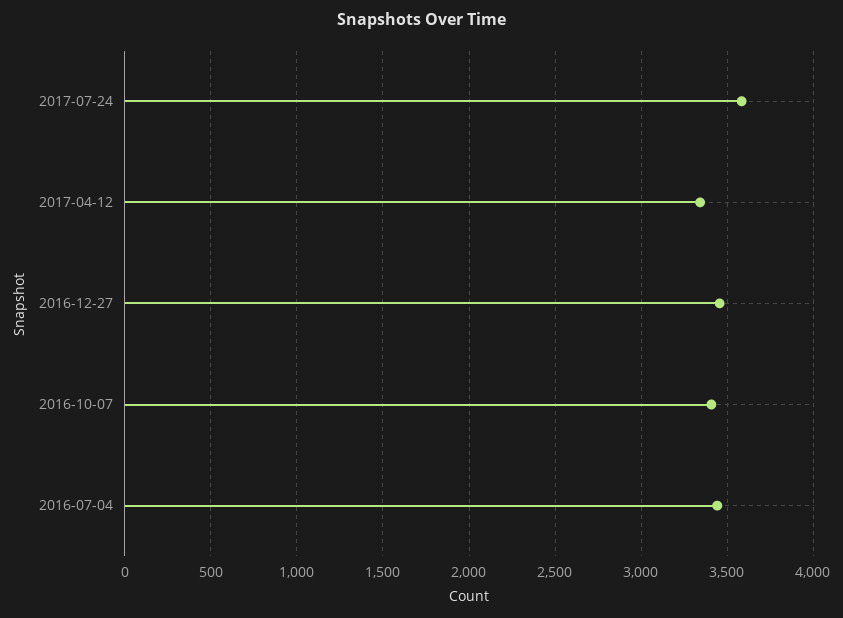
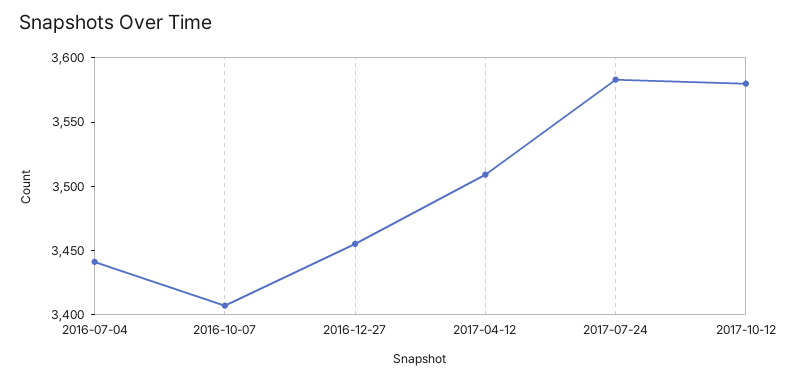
2017-04-12: 3350 -> 3510
2017-10-12: none -> 3580

